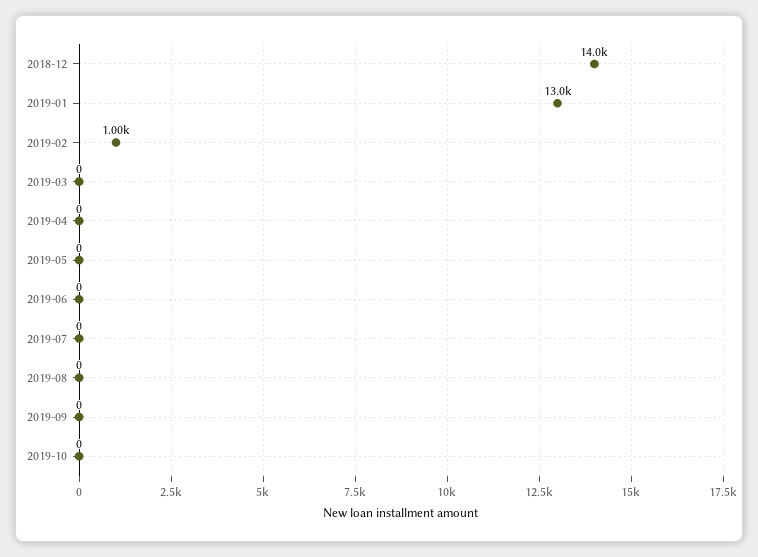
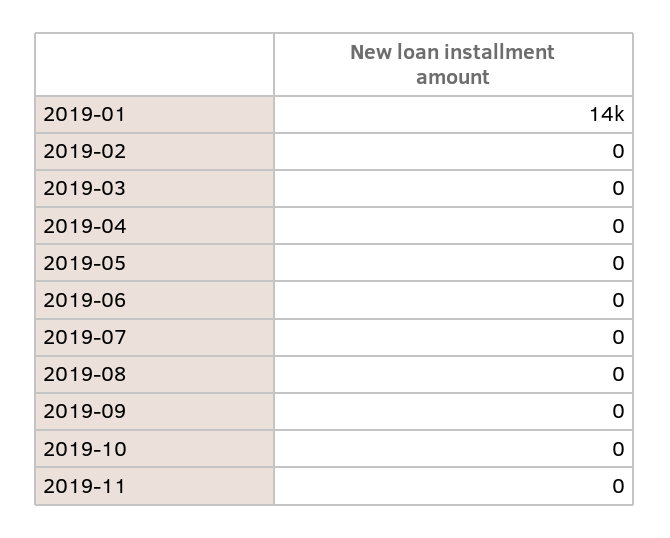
2018-12: 14000 -> none
2019-01: 13000 -> 14000
2019-02: 1000 -> 0
2019-11: none -> 0

